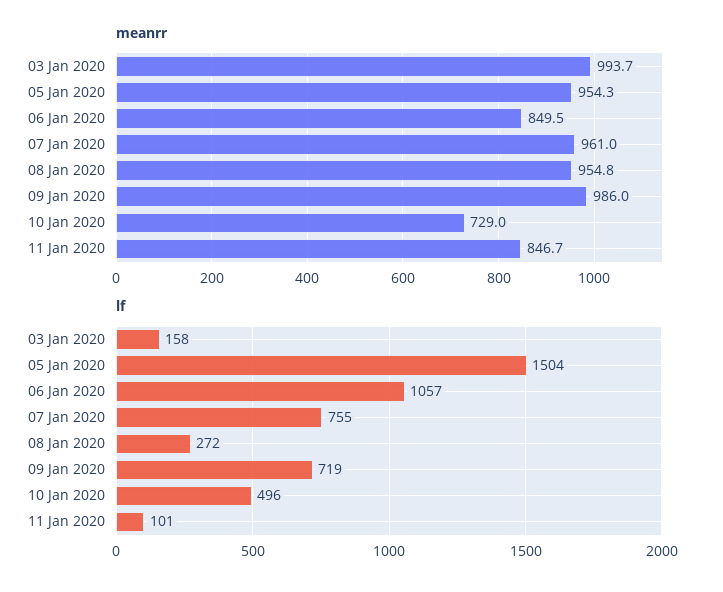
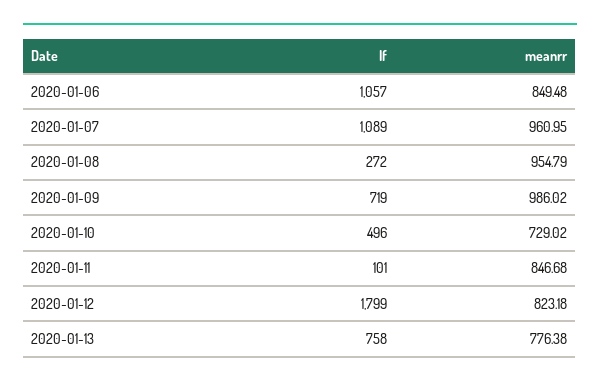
meanrr, 03 Jan 2020: 993.7 -> none
meanrr, 05 Jan 2020: 954.3 -> none
lf, 03 Jan 2020: 158 -> none
lf, 05 Jan 2020: 1504 -> none
lf, 07 Jan 2020: 755 -> 1089
lf, 2020-01-12: none -> 1799
meanrr, 2020-01-12: none -> 823.18
lf, 2020-01-13: none -> 758
meanrr, 2020-01-13: none -> 776.38

